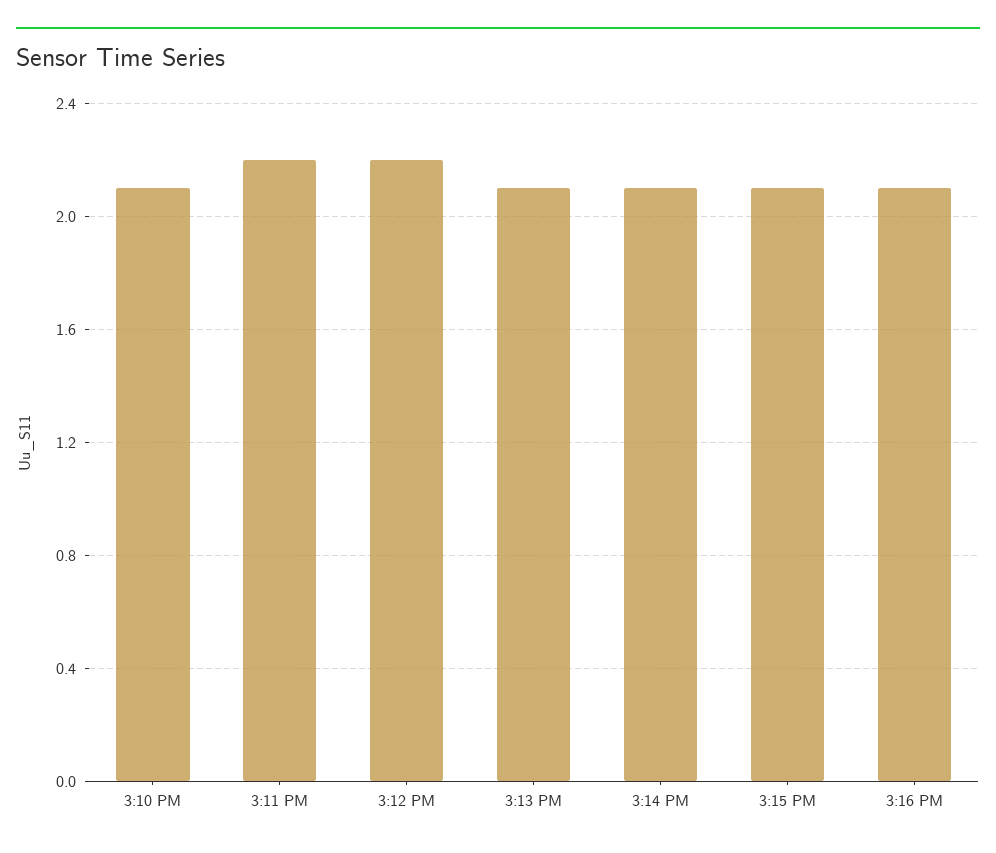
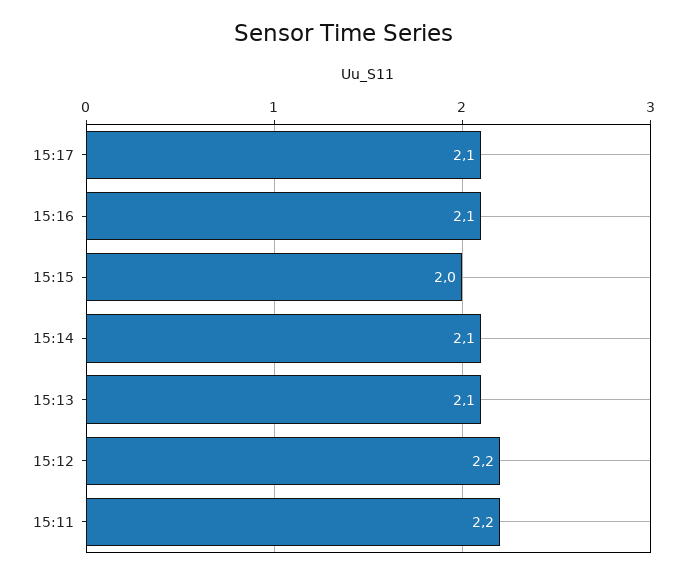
3:10 PM: 2.1 -> none
3:15 PM: 2.1 -> 2
15:17: none -> 2.1

